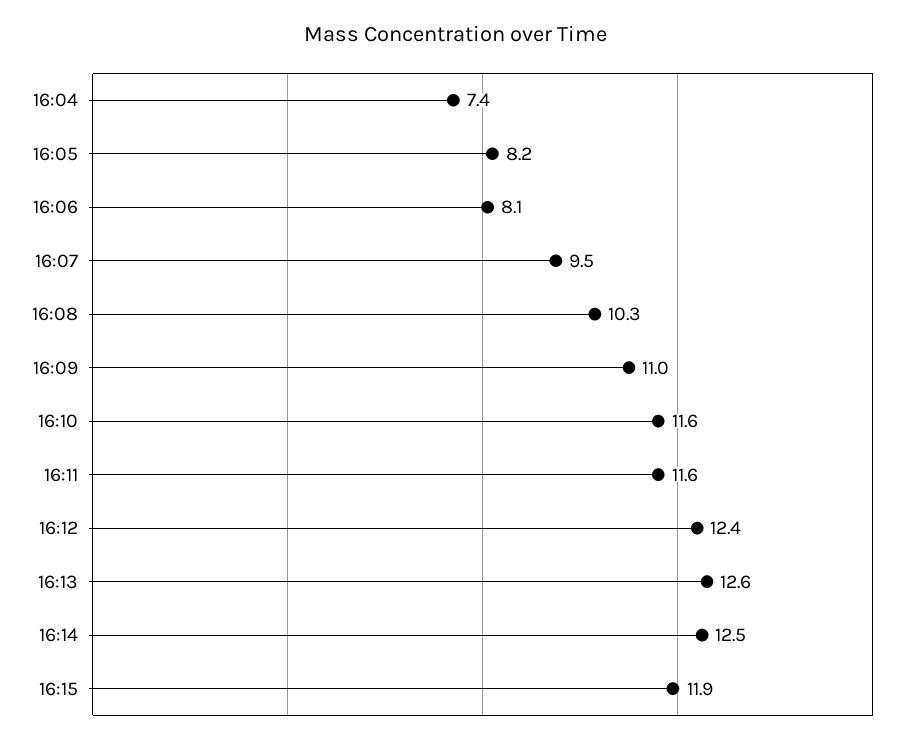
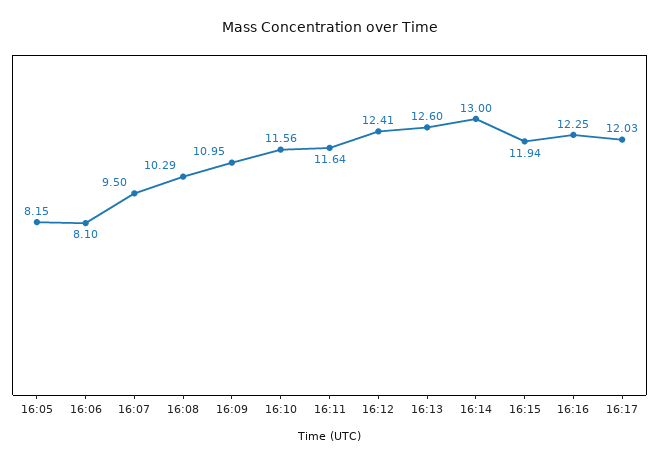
16:04: 7.4 -> none
16:14: 12.5 -> 13
16:16: none -> 12.25
16:17: none -> 12.03

